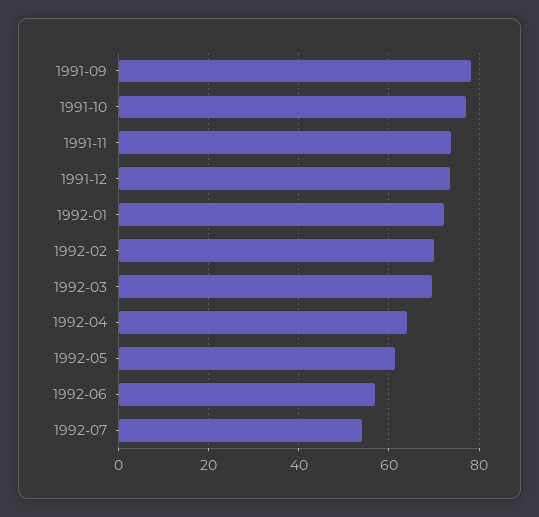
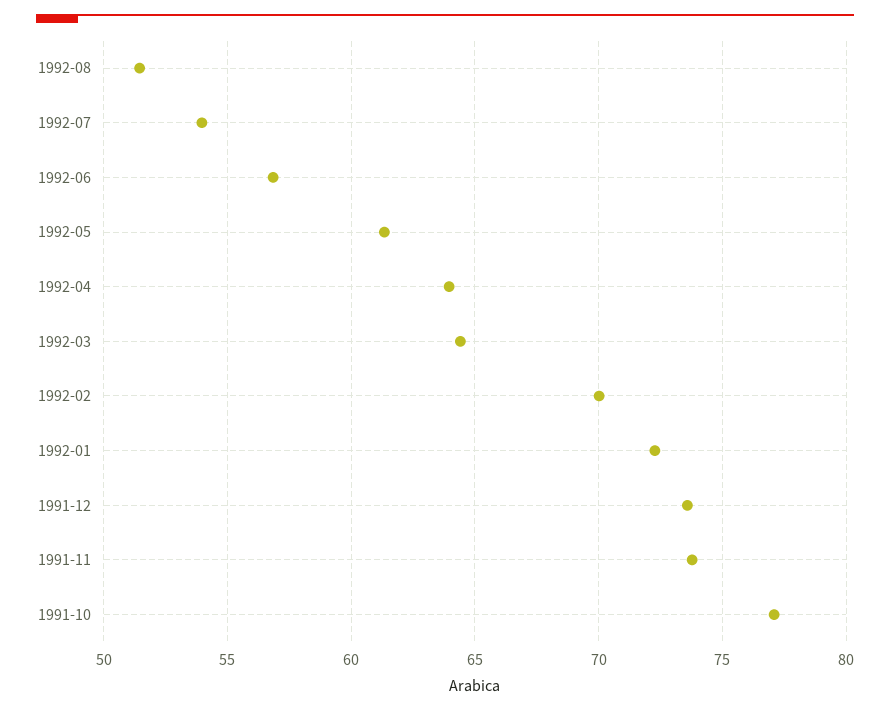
1991-09: 78 -> none
1992-03: 70 -> 64.5
1992-08: none -> 51.5

